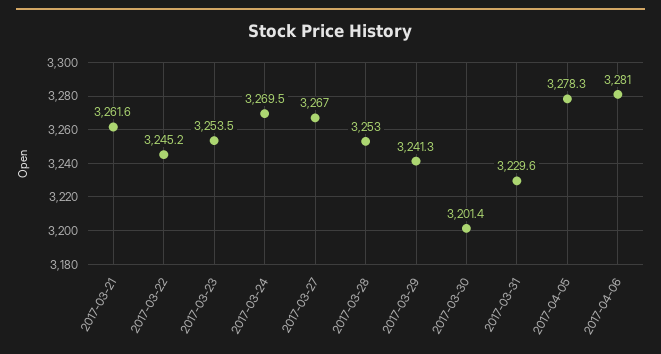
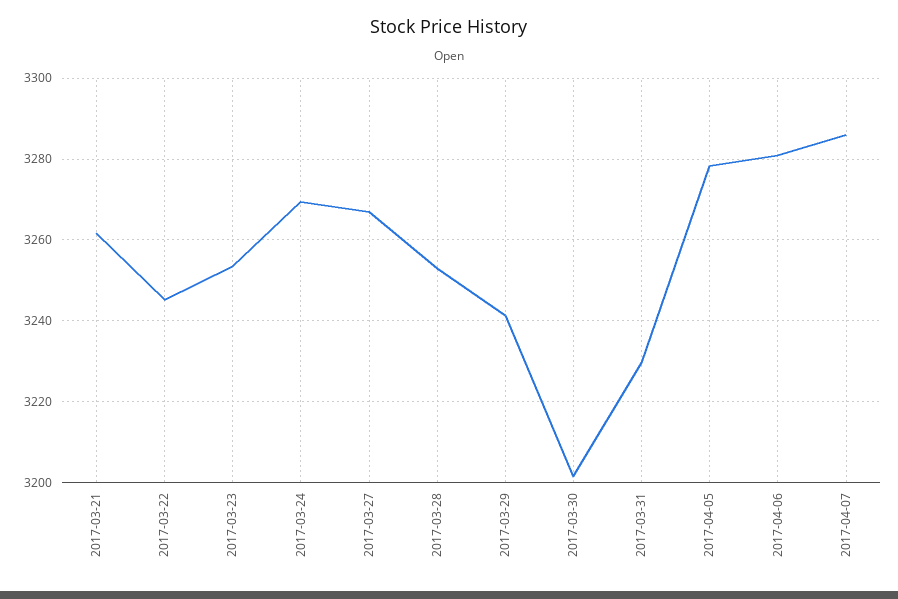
2017-04-07: none -> 3286

